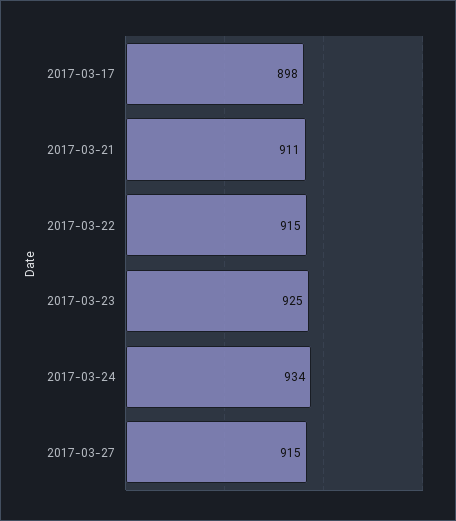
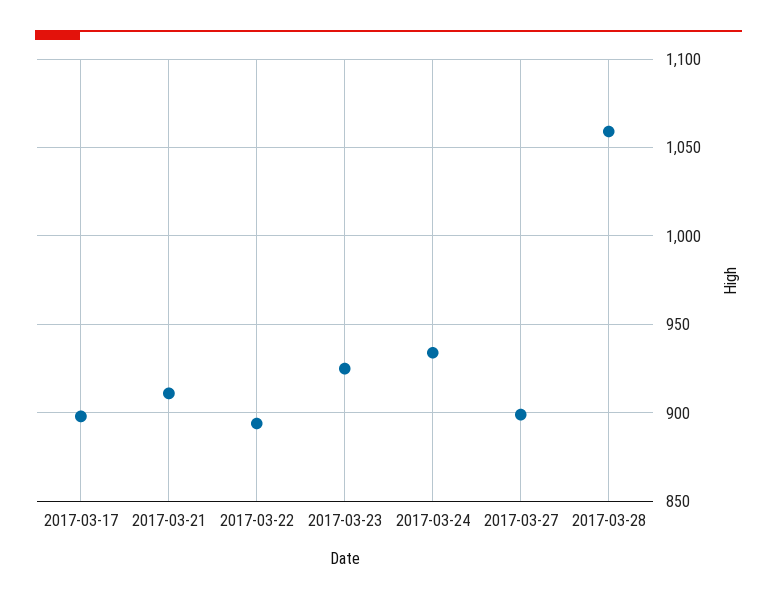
2017-03-22: 915 -> 895
2017-03-27: 915 -> 900
2017-03-28: none -> 1060

